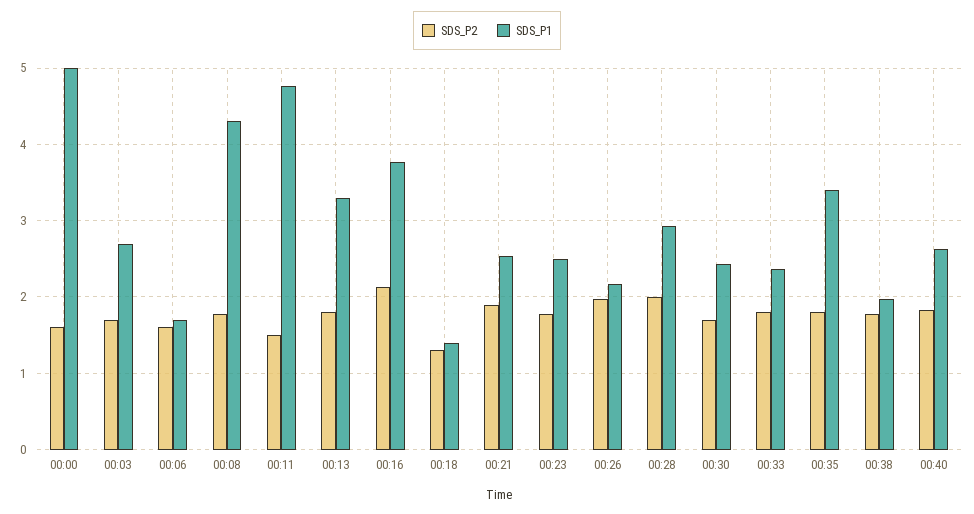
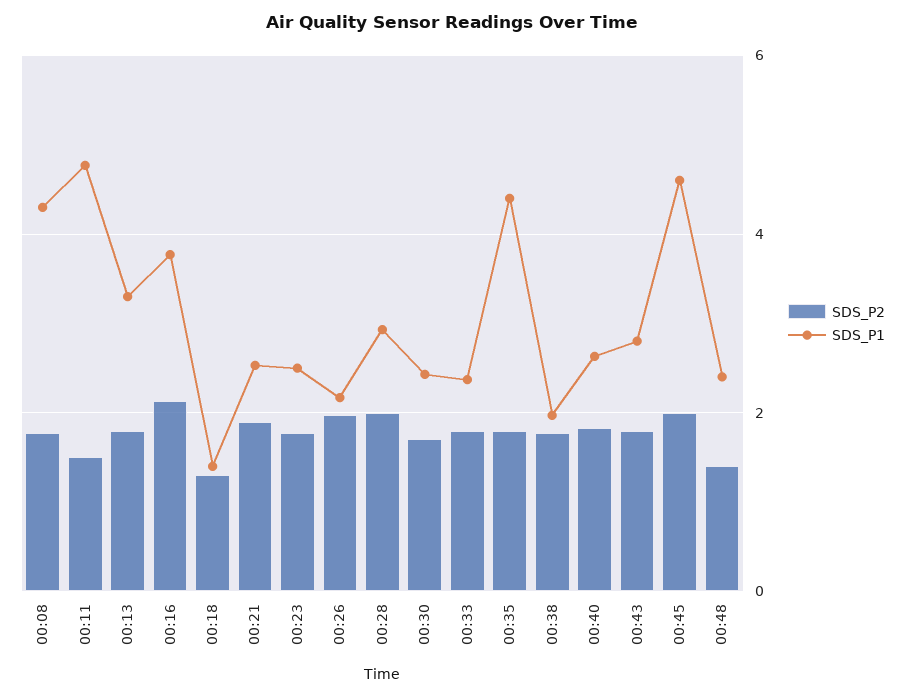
SDS_P2, 00:00: 1.6 -> none
SDS_P1, 00:00: 5 -> none
SDS_P2, 00:03: 1.7 -> none
SDS_P1, 00:03: 2.7 -> none
SDS_P2, 00:06: 1.6 -> none
SDS_P1, 00:06: 1.7 -> none
SDS_P1, 00:35: 3.4 -> 4.4
SDS_P2, 00:43: none -> 1.8
SDS_P1, 00:43: none -> 2.8
SDS_P2, 00:45: none -> 2
SDS_P1, 00:45: none -> 4.6
SDS_P2, 00:48: none -> 1.4
SDS_P1, 00:48: none -> 2.4

